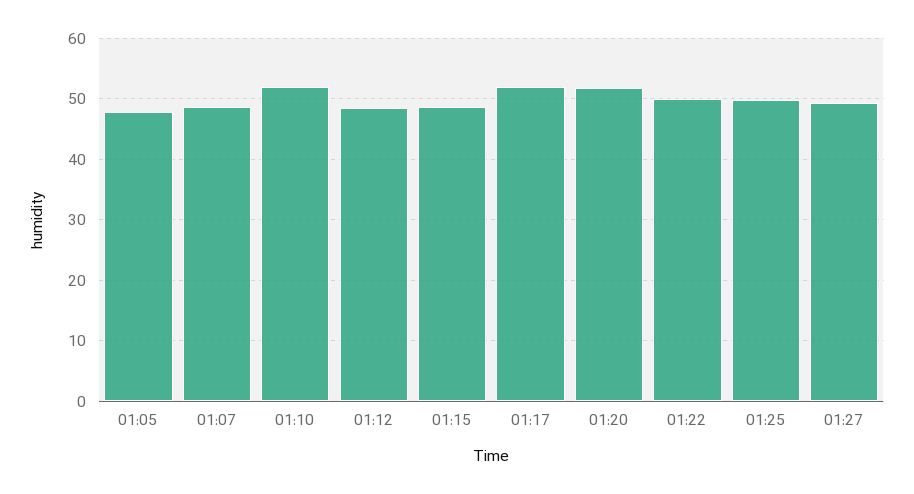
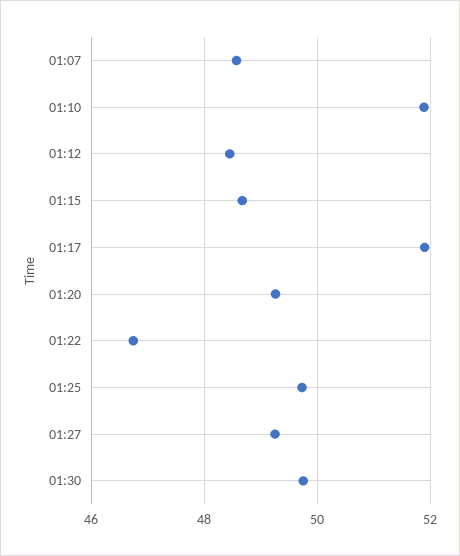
01:05: 48 -> none
01:20: 52 -> 49.2
01:22: 50 -> 46.8
01:30: none -> 49.8

